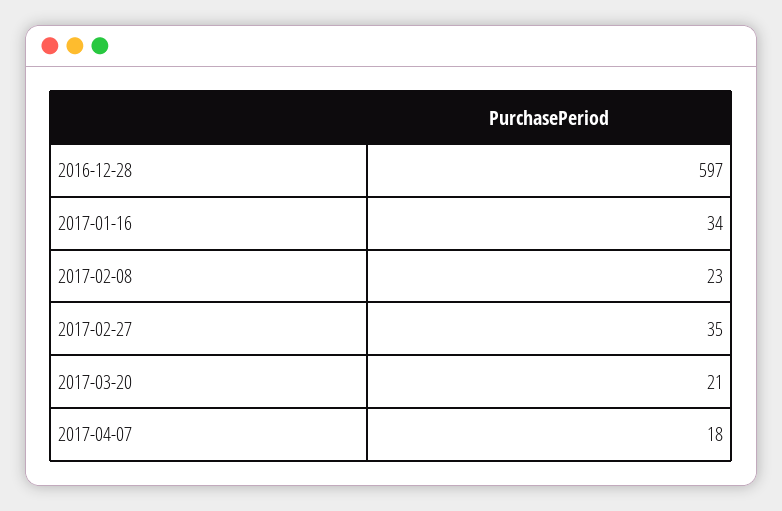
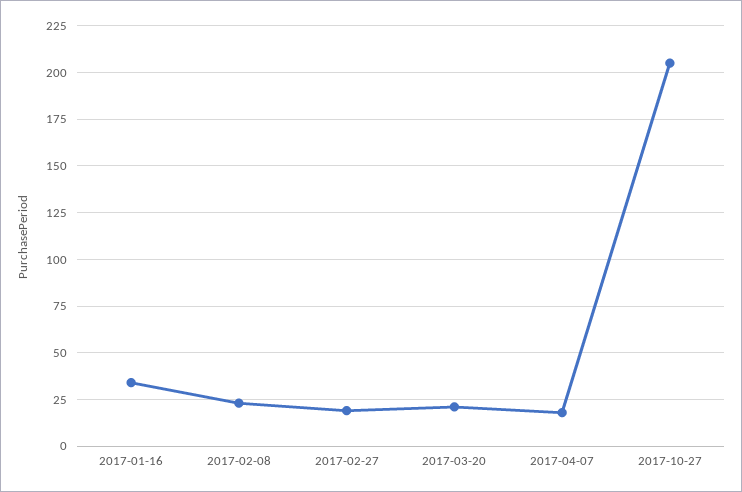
2016-12-28: 597 -> none
2017-02-27: 35 -> 20
2017-10-27: none -> 205

